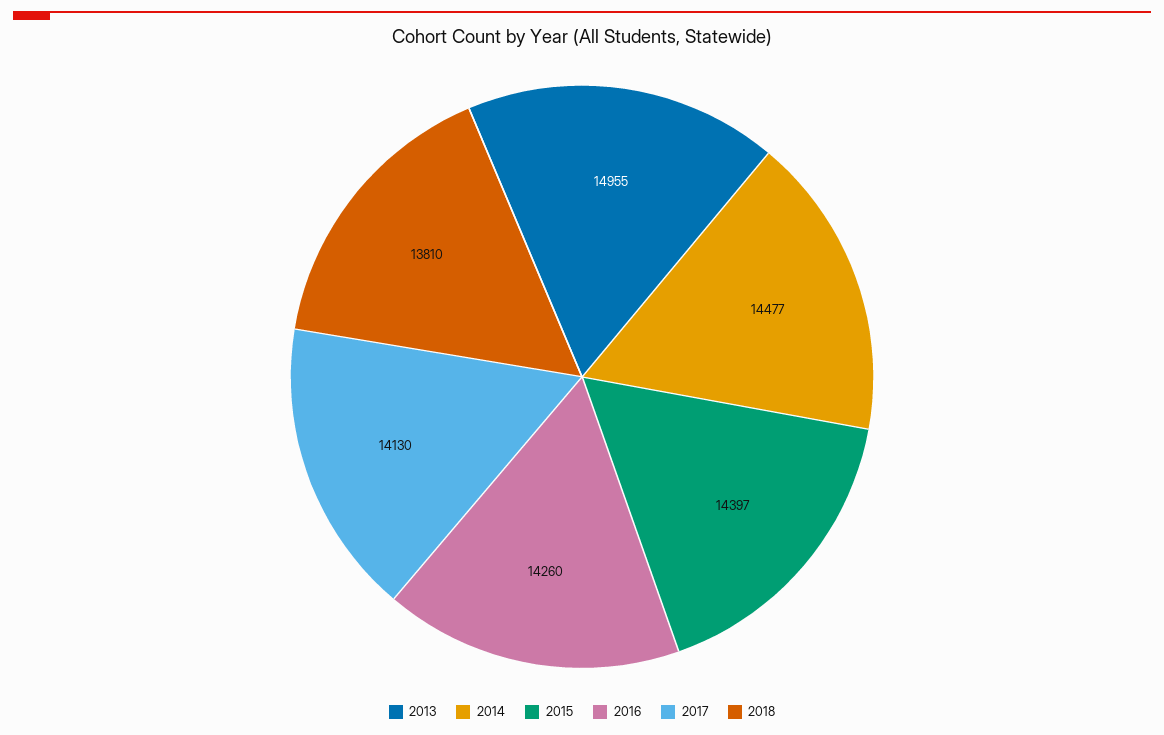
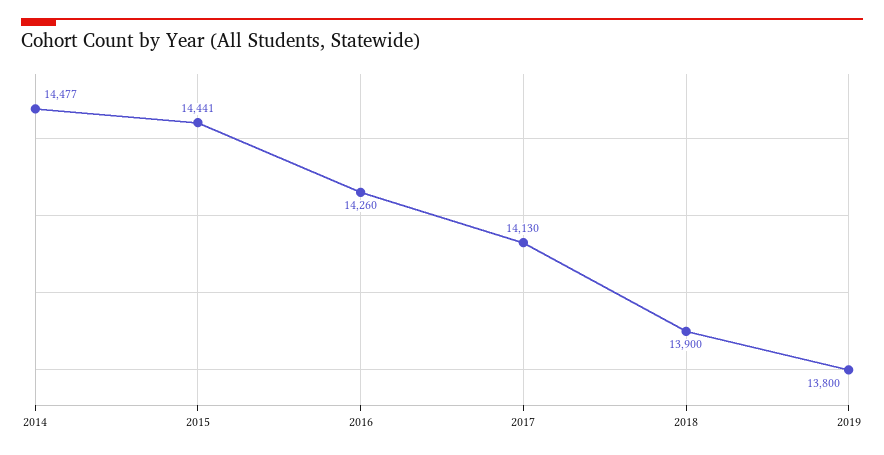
2013: 14955 -> none
2015: 14397 -> 14441
2018: 13810 -> 13900
2019: none -> 13800

